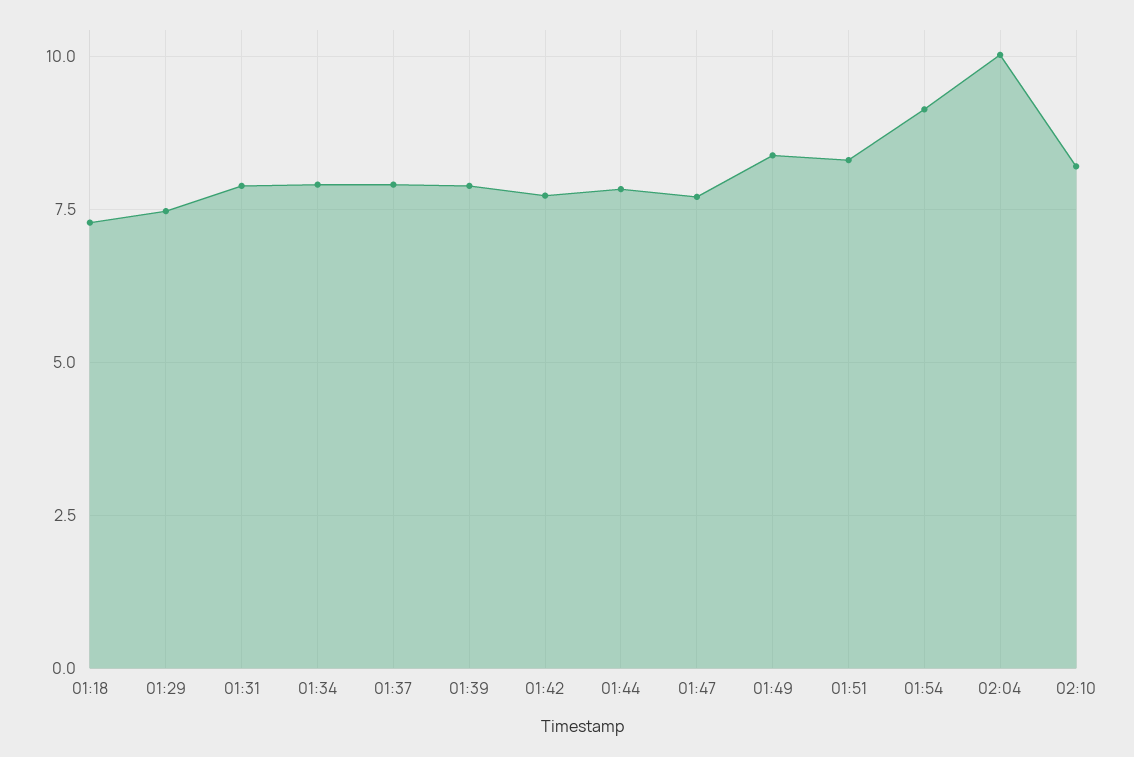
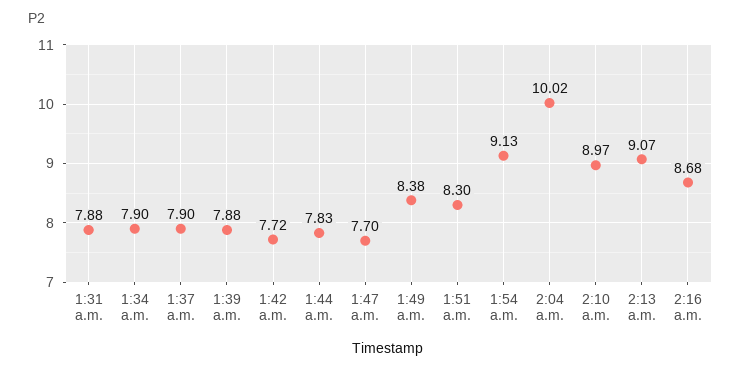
01:18: 7.25 -> none
01:29: 7.5 -> none
02:10: 8.25 -> 8.97
2:13 a.m.: none -> 9.07
2:16 a.m.: none -> 8.68

